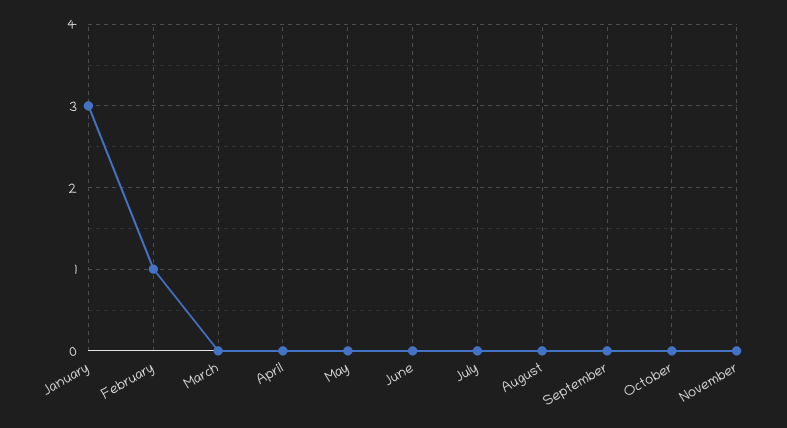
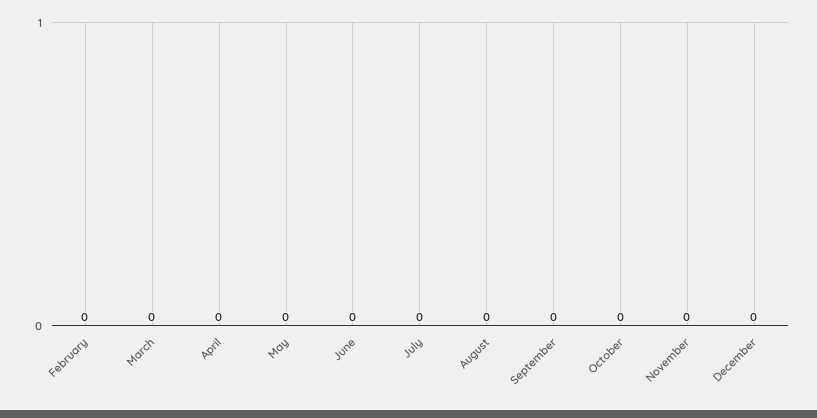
January: 3 -> none
February: 1 -> 0
December: none -> 0

